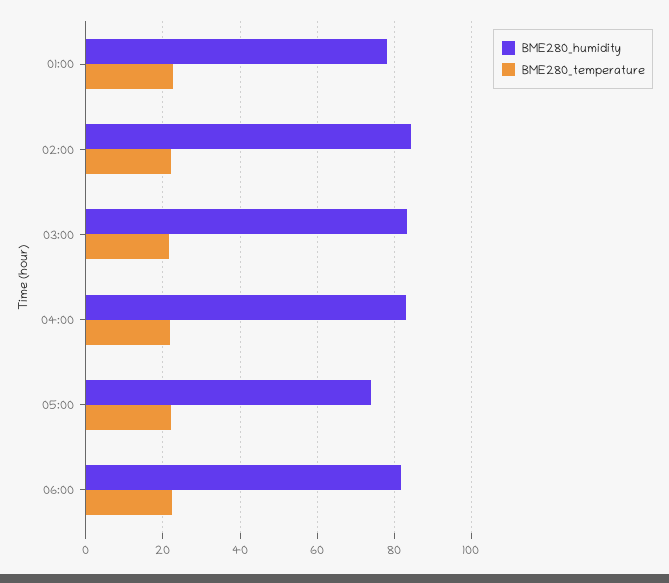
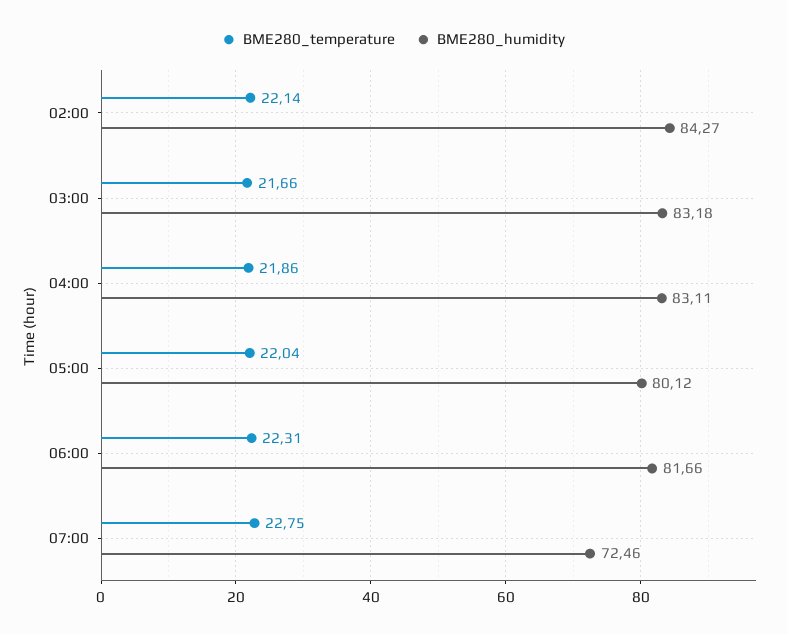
BME280_humidity, 01:00: 78 -> none
BME280_temperature, 01:00: 22 -> none
BME280_humidity, 05:00: 74 -> 80.12
BME280_temperature, 07:00: none -> 22.75
BME280_humidity, 07:00: none -> 72.46

